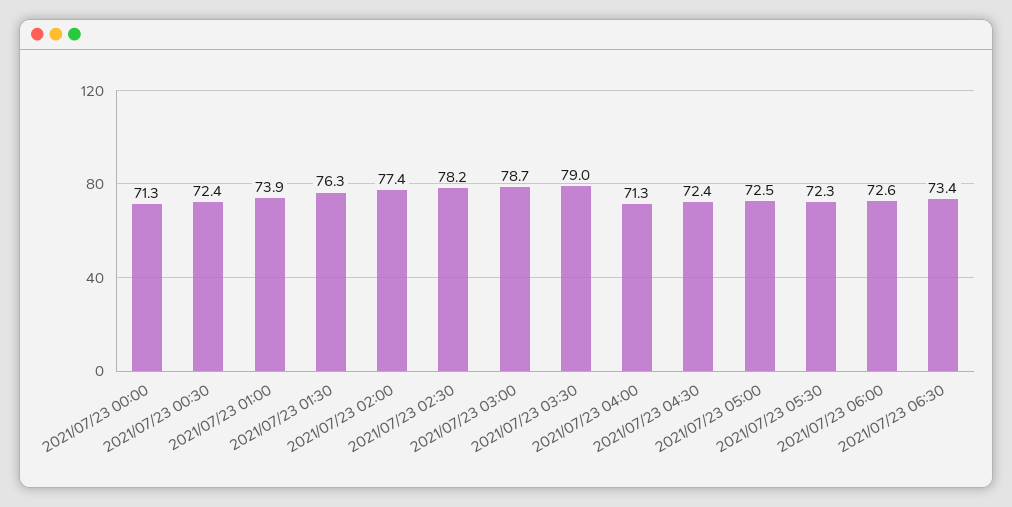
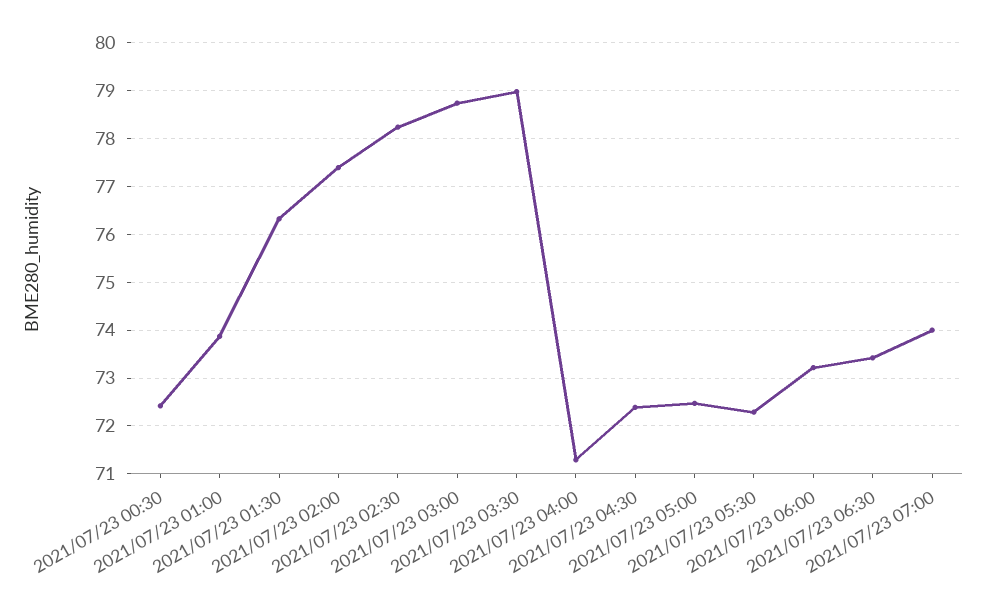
2021/07/23 00:00: 71.3 -> none
2021/07/23 06:00: 72.6 -> 73.2
2021/07/23 07:00: none -> 74

